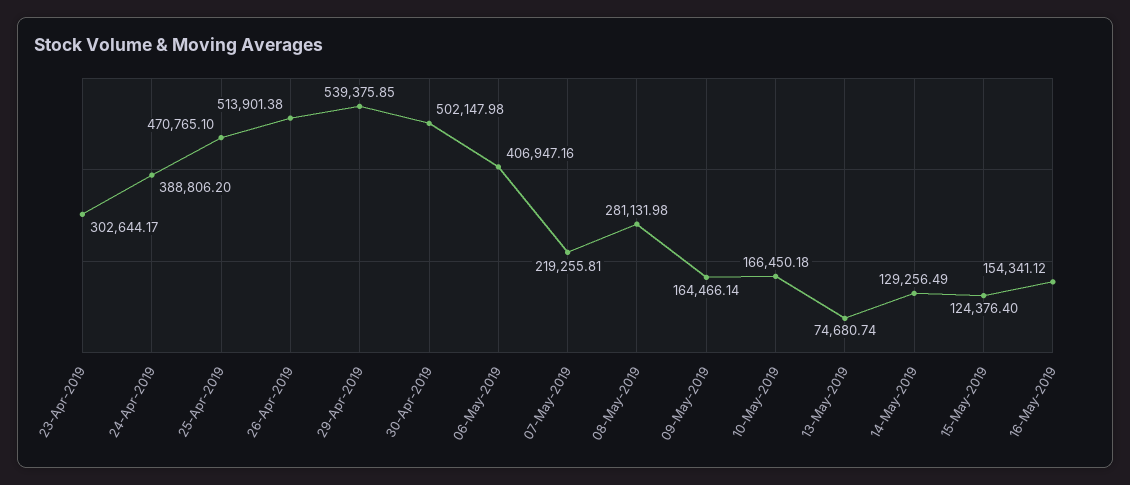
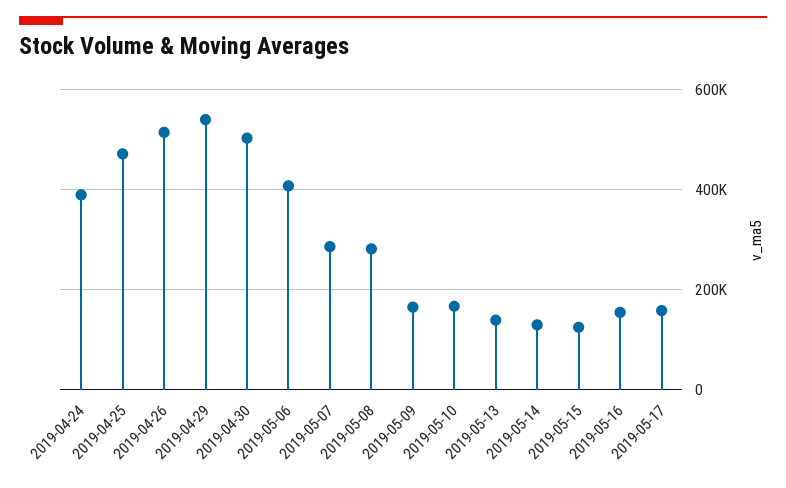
23-Apr-2019: 302644.17 -> none
07-May-2019: 219255.81 -> 280000
13-May-2019: 74680.74 -> 140000
2019-05-17: none -> 160000

